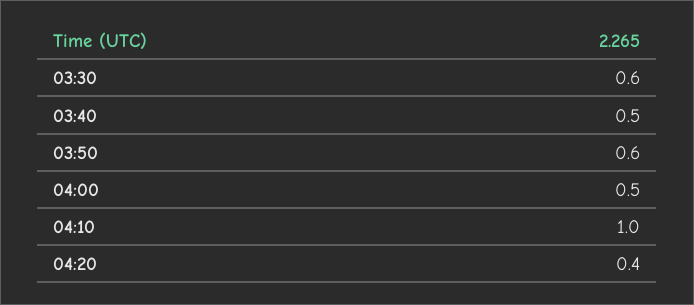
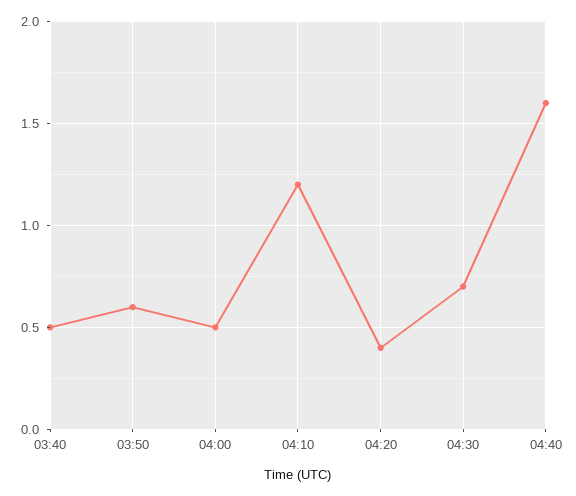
03:30: 0.6 -> none
04:10: 1 -> 1.2
04:30: none -> 0.7
04:40: none -> 1.6

